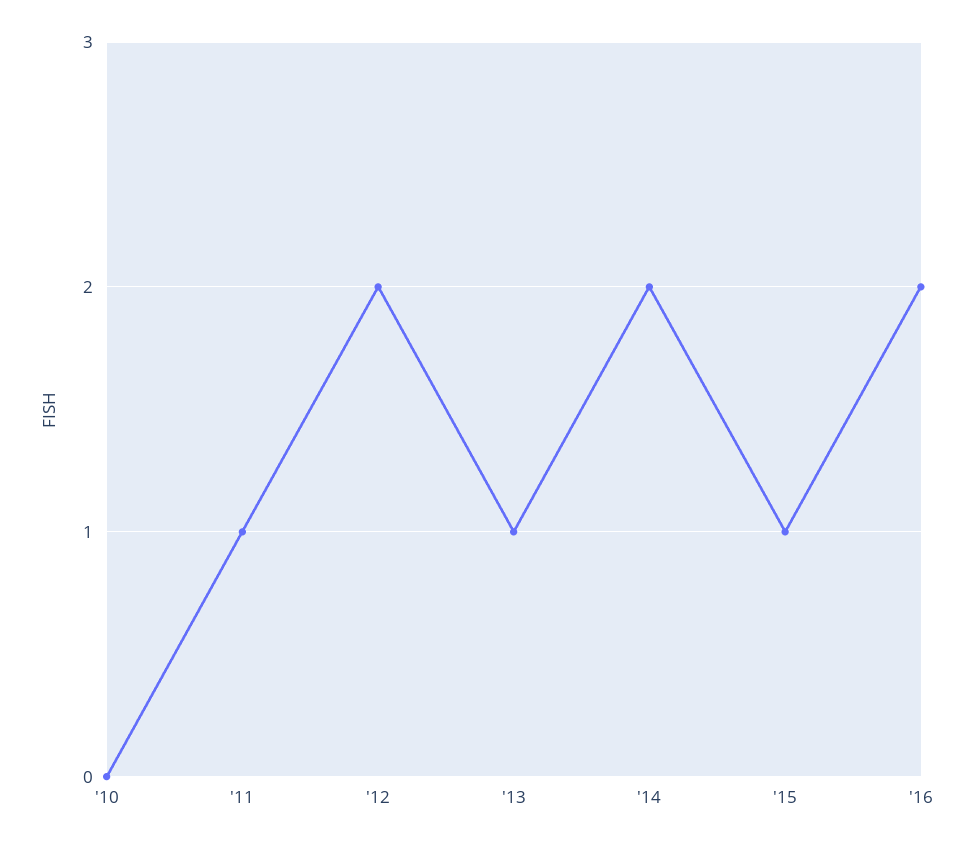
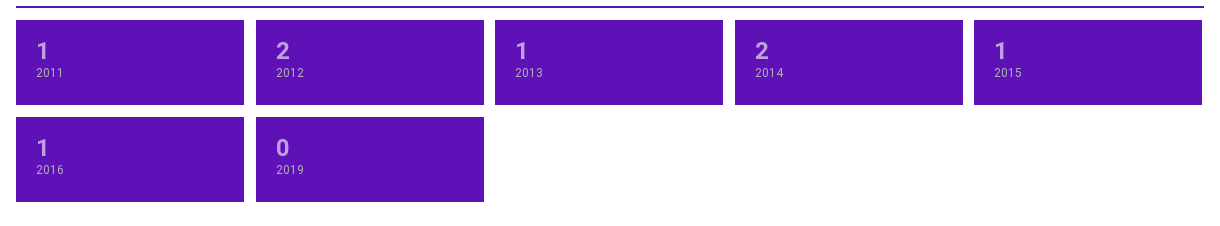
'10: 0 -> none
'16: 2 -> 1
2019: none -> 0

